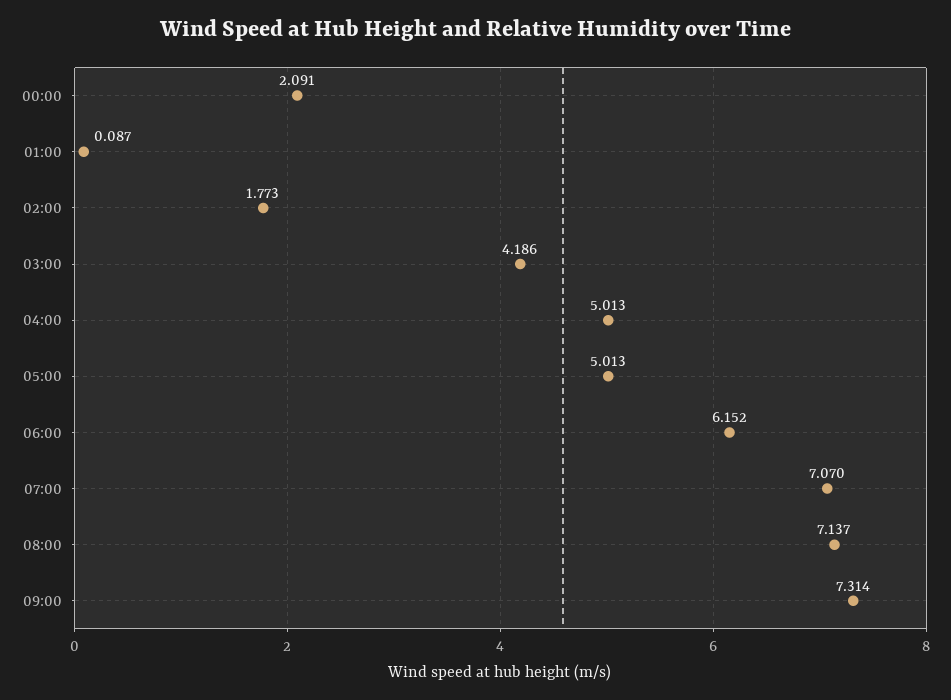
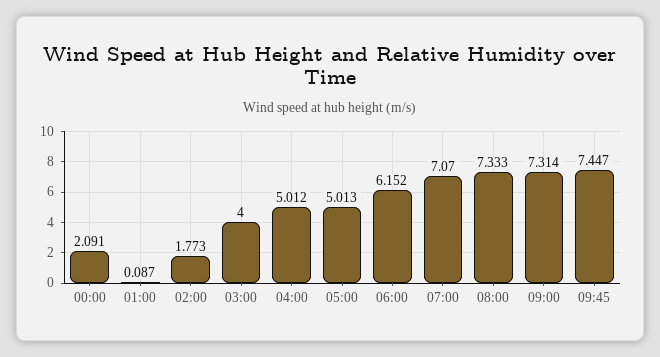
03:00: 4.186 -> 4
04:00: 5.013 -> 5.012
08:00: 7.137 -> 7.333
09:45: none -> 7.447

